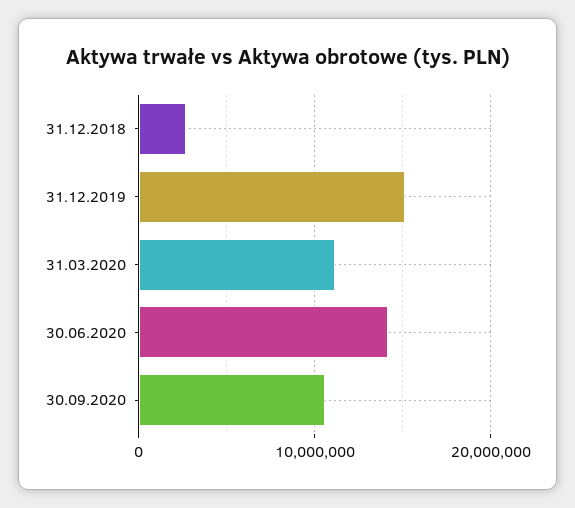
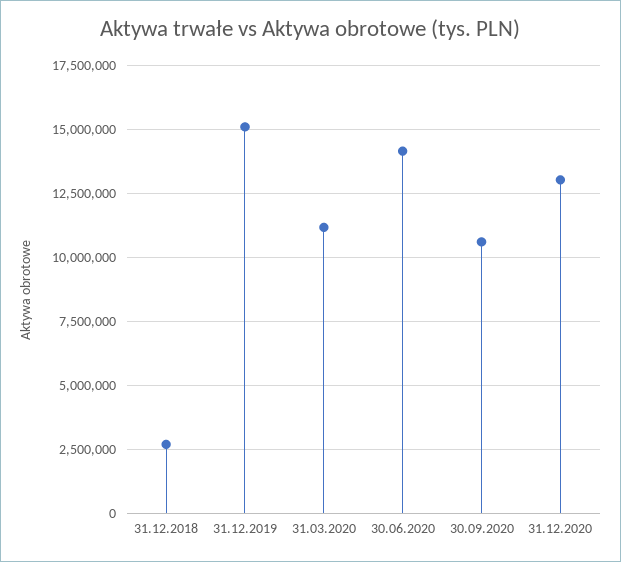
31.12.2020: none -> 13000000

